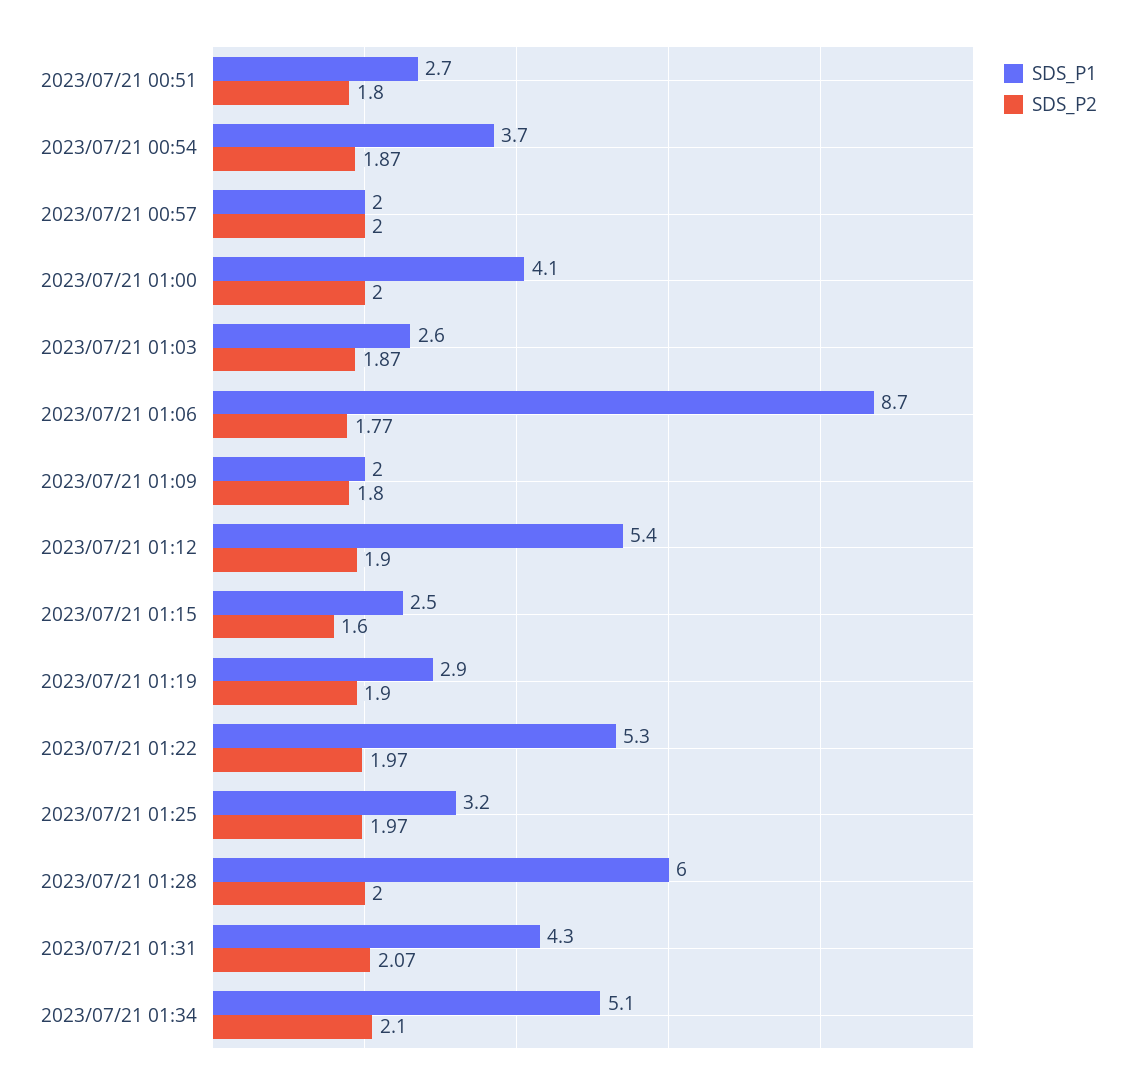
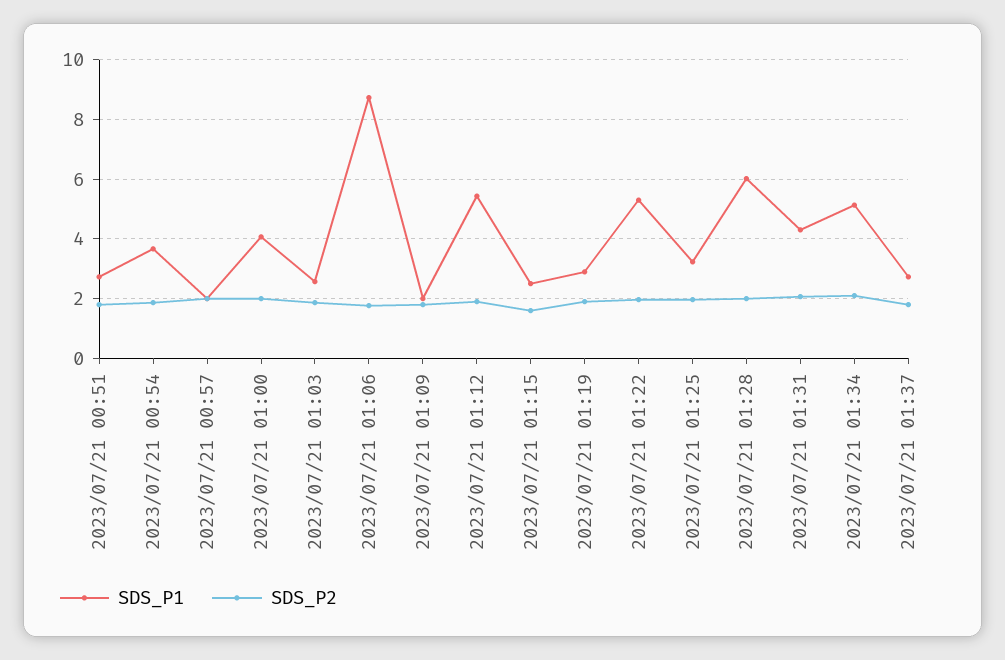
SDS_P1, 2023/07/21 01:37: none -> 2.75
SDS_P2, 2023/07/21 01:37: none -> 1.75

